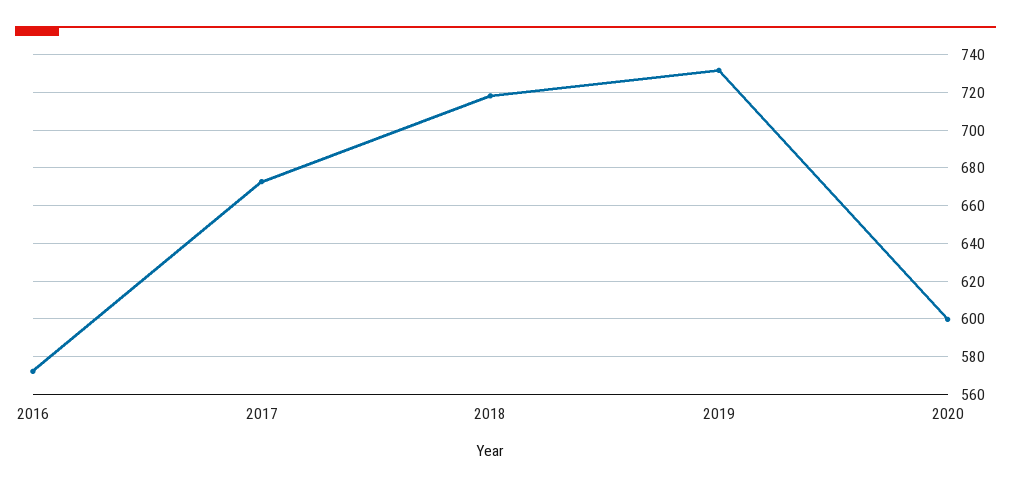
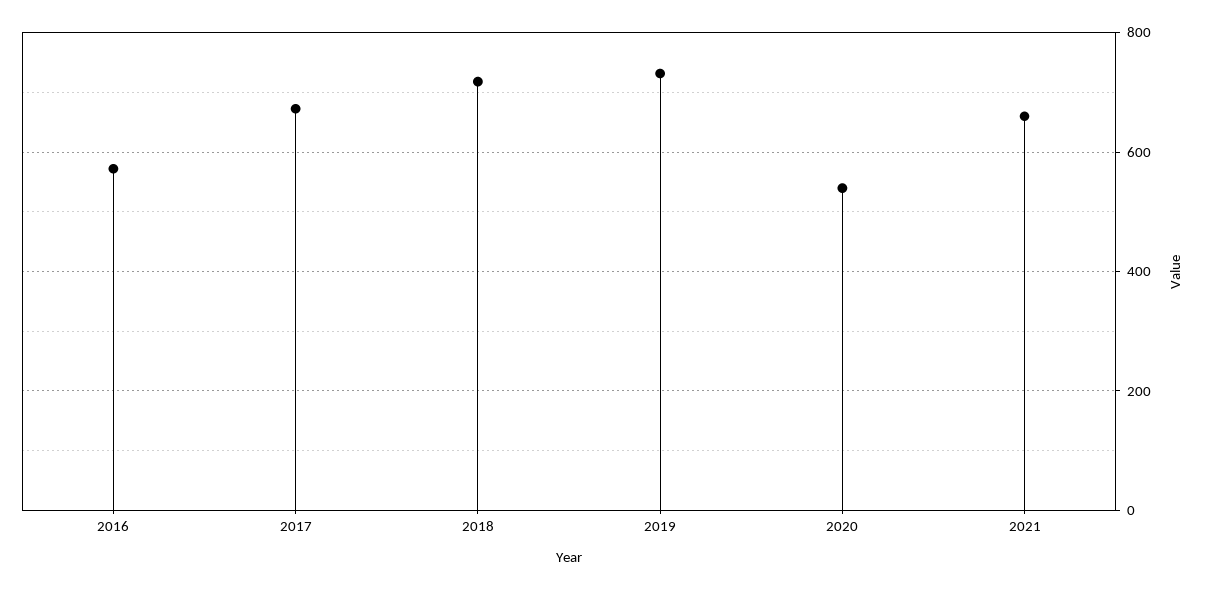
2020: 600 -> 540
2021: none -> 660

